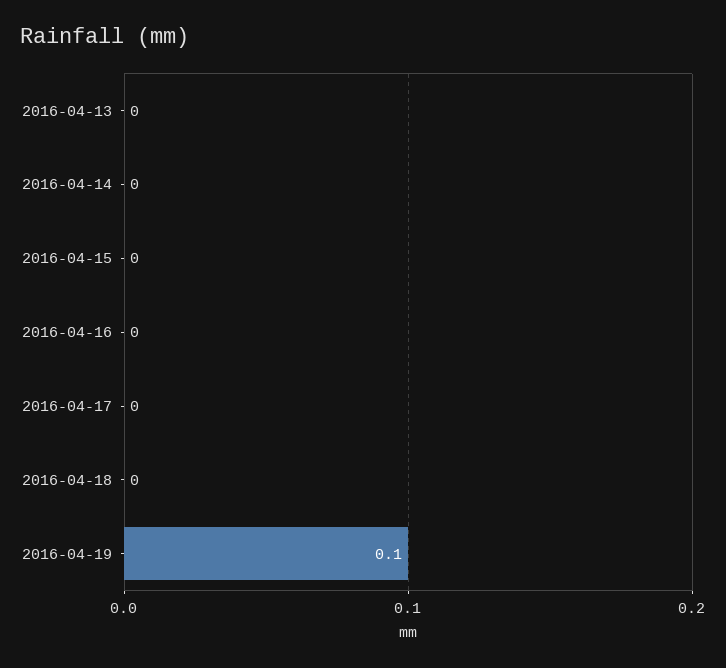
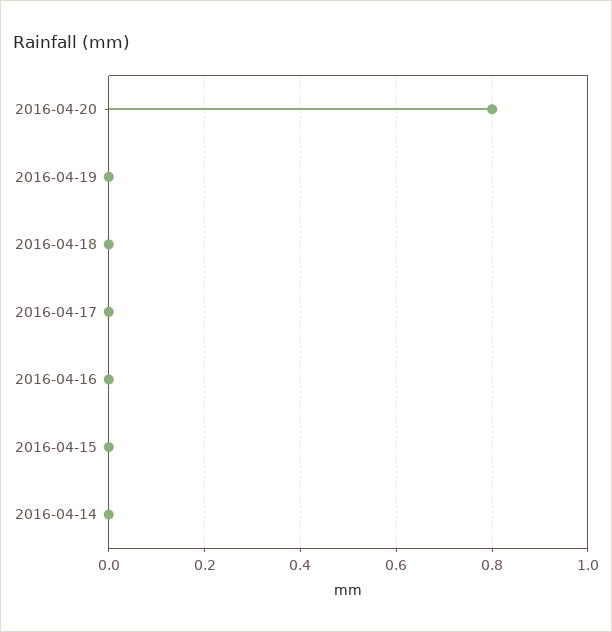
2016-04-13: 0 -> none
2016-04-19: 0.1 -> 0
2016-04-20: none -> 0.8

